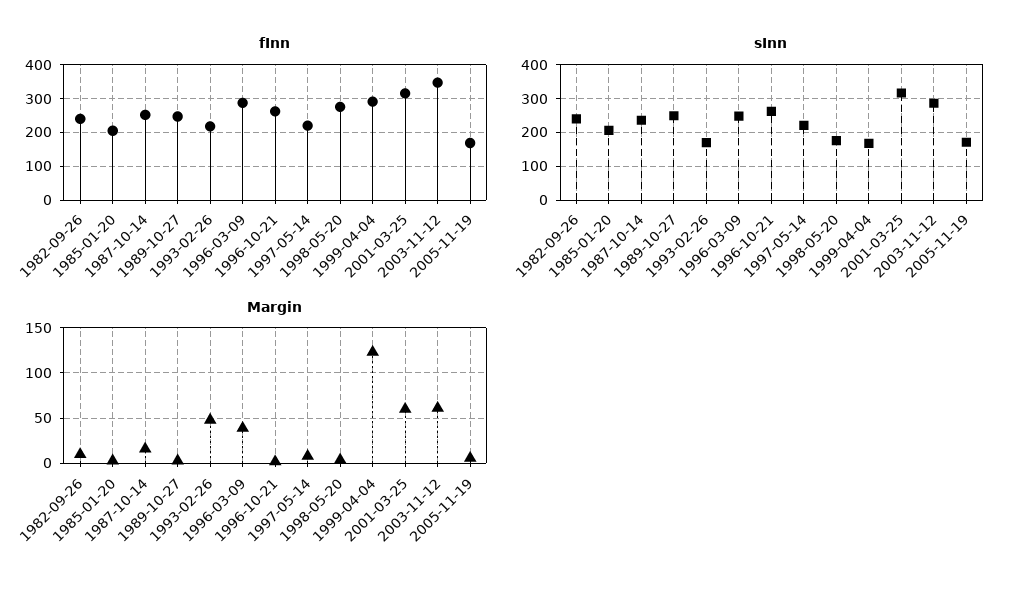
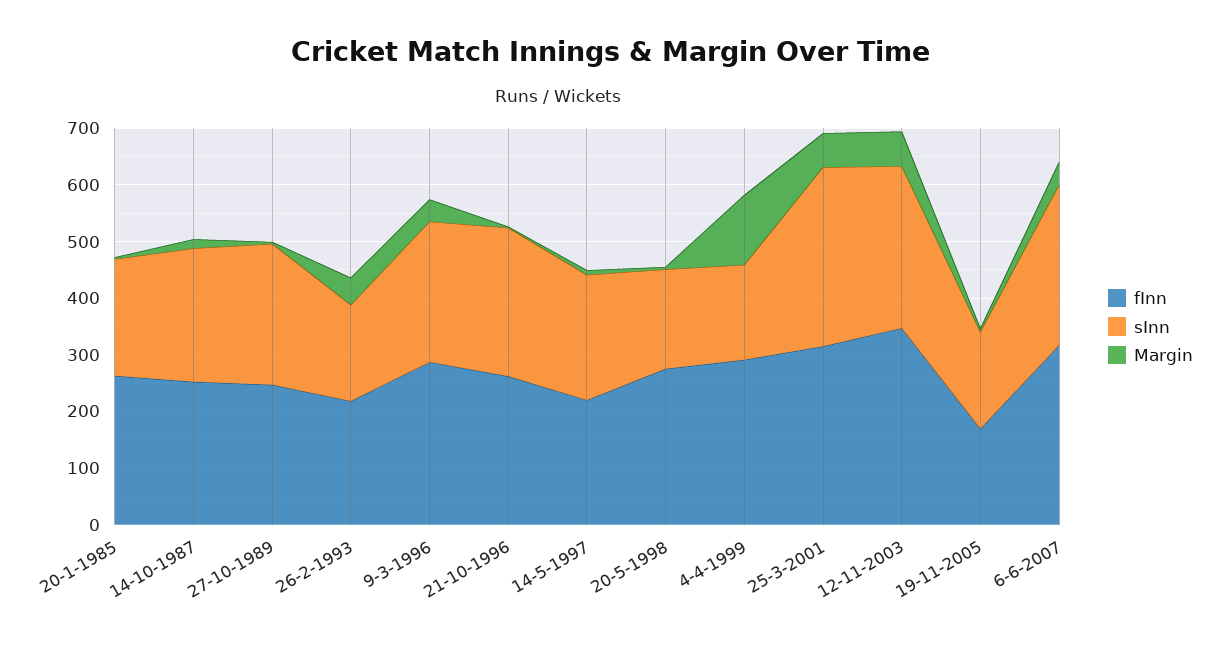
fInn, 1982-09-26: 240 -> none
fInn, 1985-01-20: 200 -> 260
sInn, 1982-09-26: 240 -> none
Margin, 1982-09-26: 10 -> none
fInn, 6-6-2007: none -> 320
sInn, 6-6-2007: none -> 280
Margin, 6-6-2007: none -> 40

